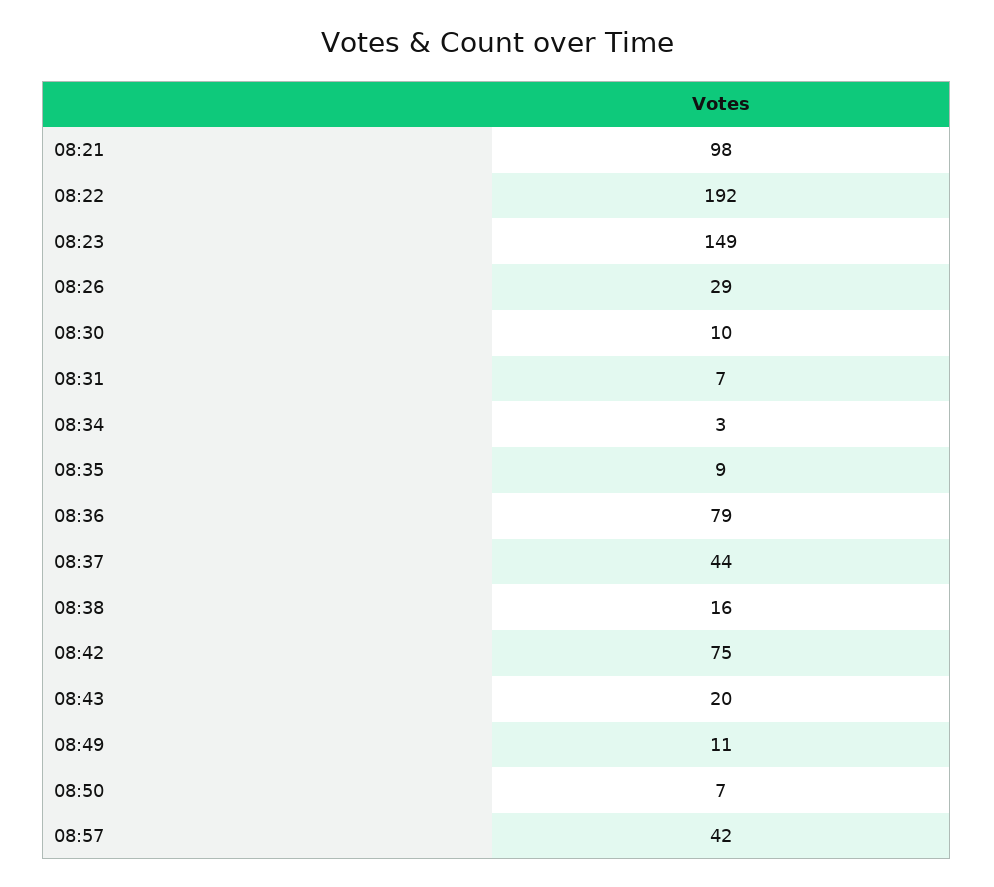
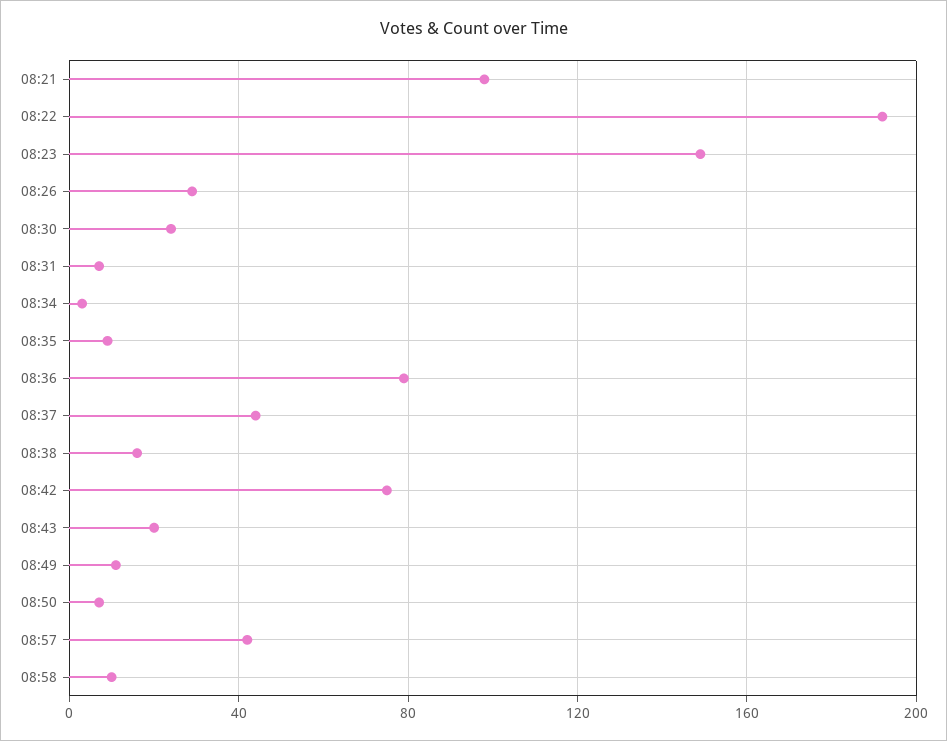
08:30: 10 -> 25
08:58: none -> 10

